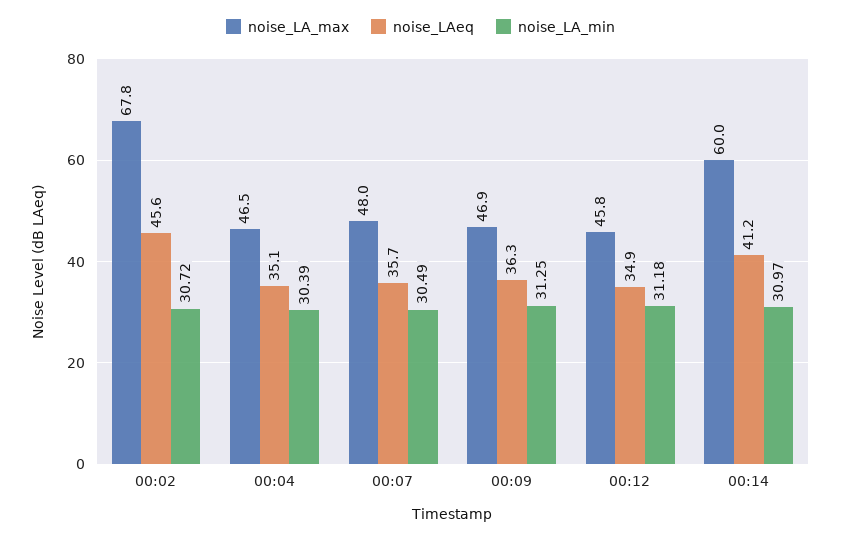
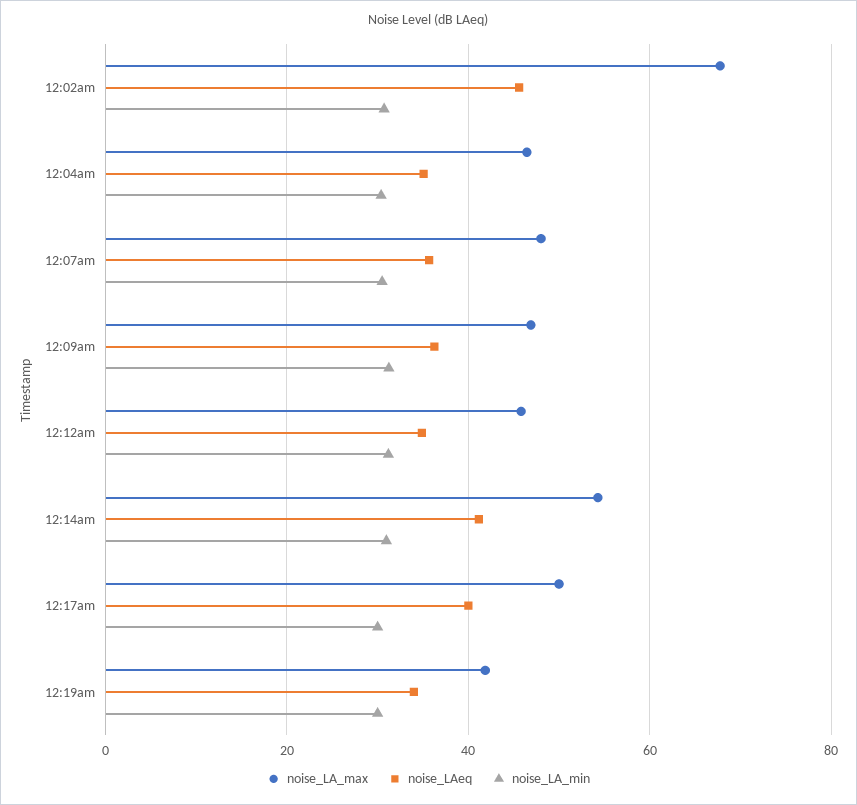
noise_LA_max, 00:14: 60 -> 54
noise_LA_max, 12:17am: none -> 50
noise_LAeq, 12:17am: none -> 40
noise_LA_min, 12:17am: none -> 30
noise_LA_max, 12:19am: none -> 42
noise_LAeq, 12:19am: none -> 34
noise_LA_min, 12:19am: none -> 30

